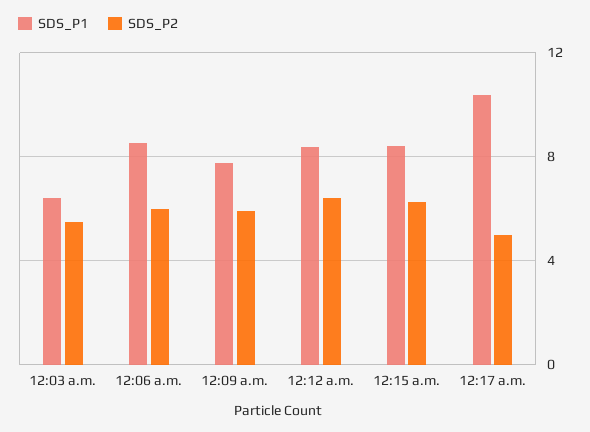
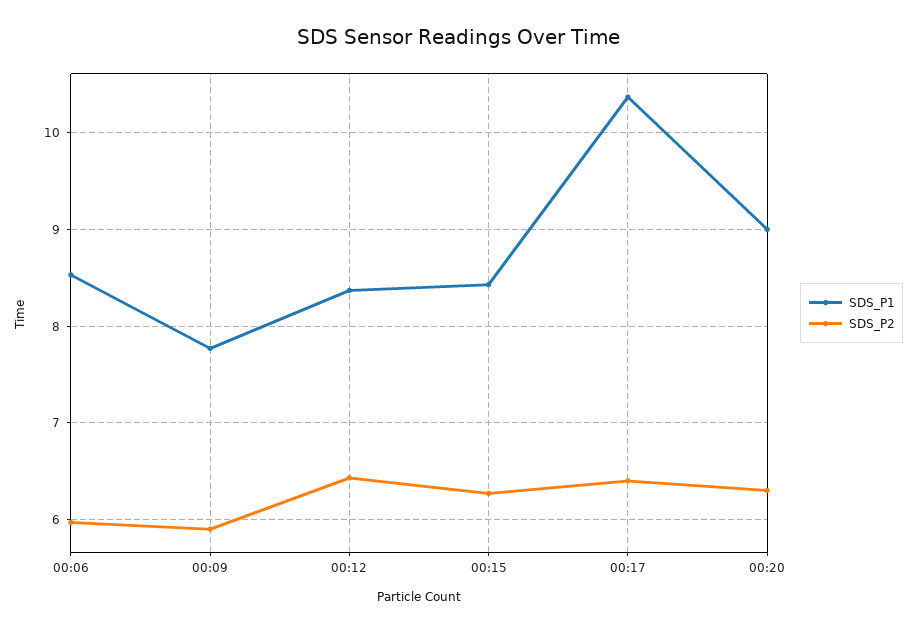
SDS_P1, 12:03 a.m.: 6.5 -> none
SDS_P2, 12:03 a.m.: 5.5 -> none
SDS_P2, 12:17 a.m.: 5 -> 6.4
SDS_P1, 00:20: none -> 9
SDS_P2, 00:20: none -> 6.3

